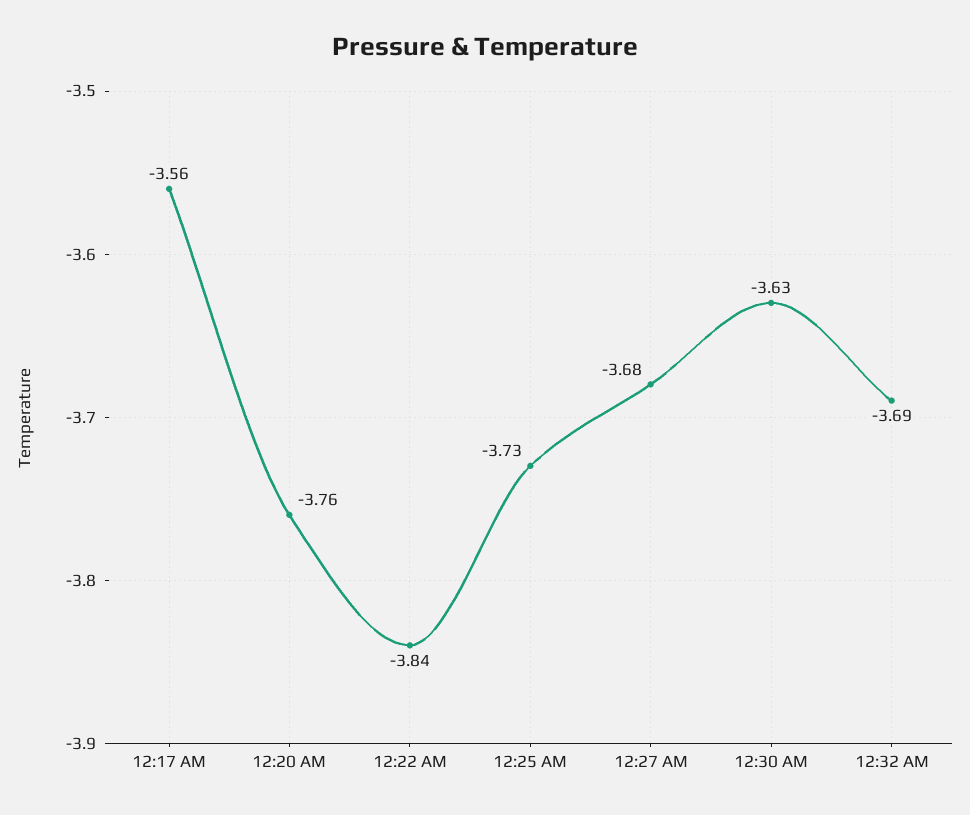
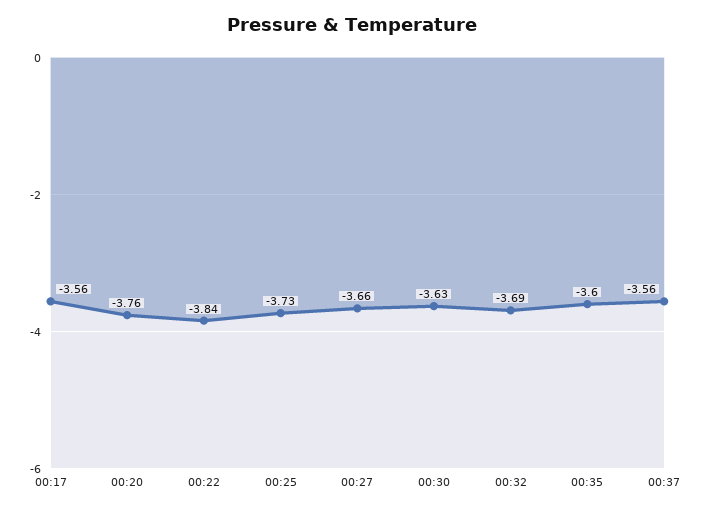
12:27 AM: -3.68 -> -3.66
00:35: none -> -3.6
00:37: none -> -3.56

